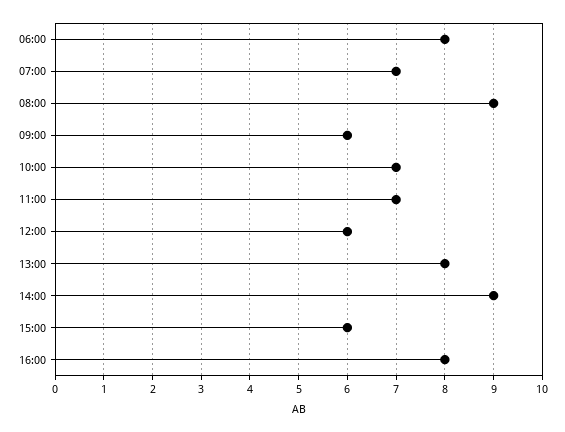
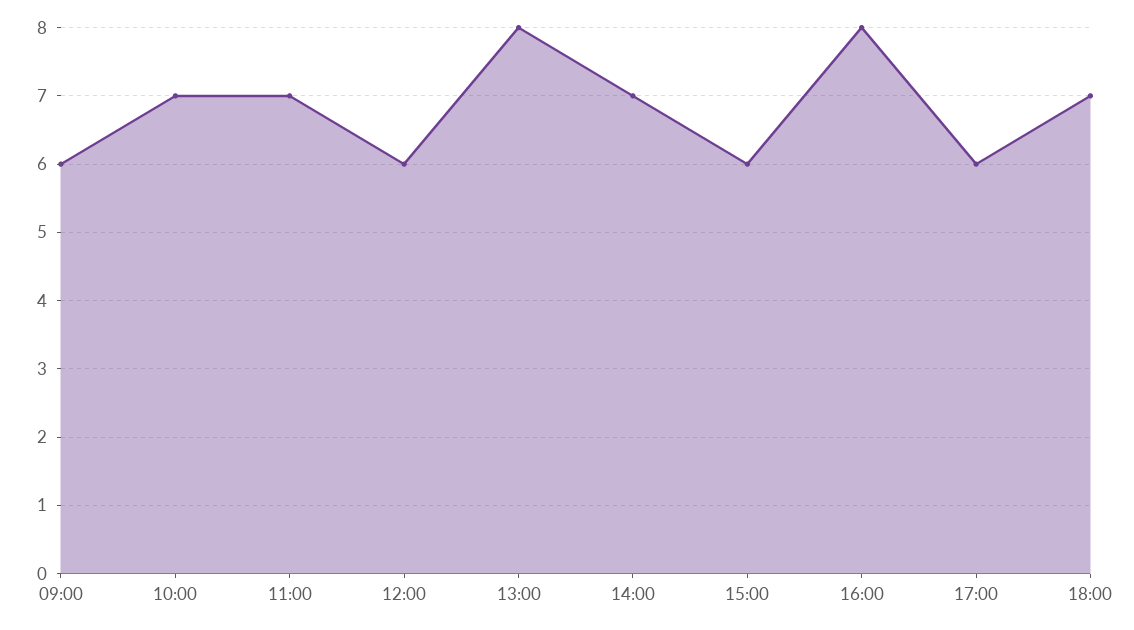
06:00: 8 -> none
07:00: 7 -> none
08:00: 9 -> none
14:00: 9 -> 7
17:00: none -> 6
18:00: none -> 7

